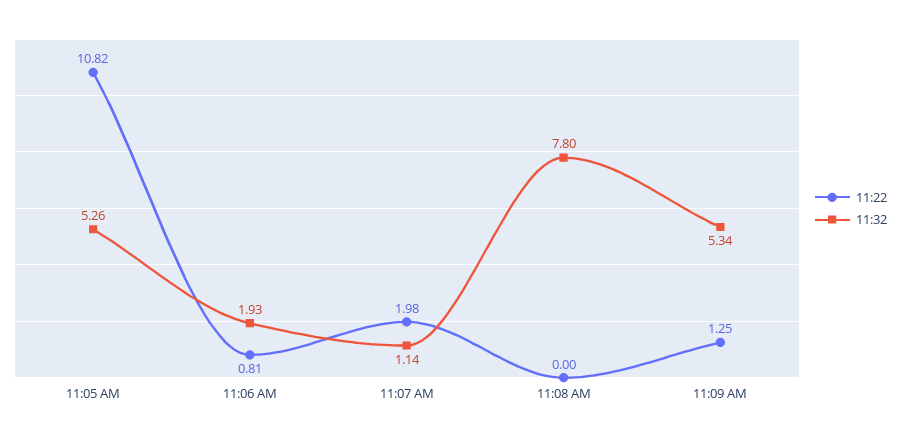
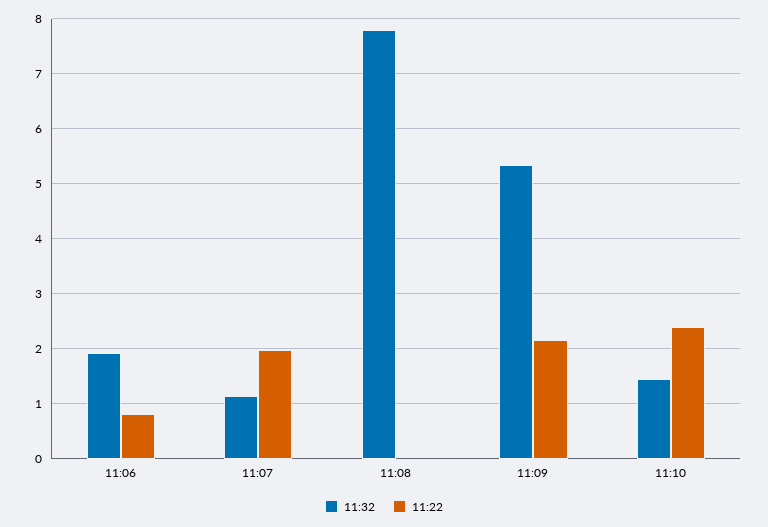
11:22, 11:05 AM: 10.82 -> none
11:32, 11:05 AM: 5.26 -> none
11:22, 11:09 AM: 1.25 -> 2.2
11:32, 11:10: none -> 1.4
11:22, 11:10: none -> 2.4

